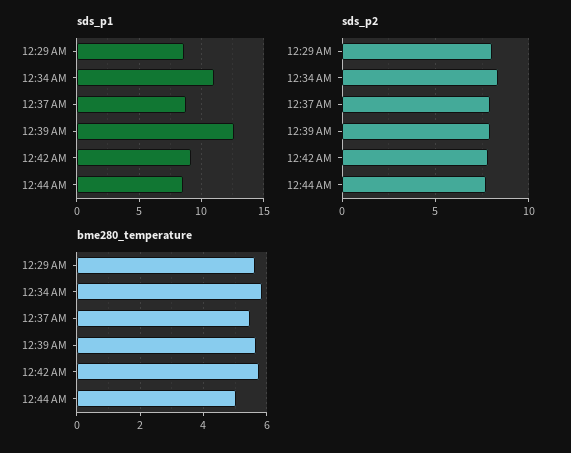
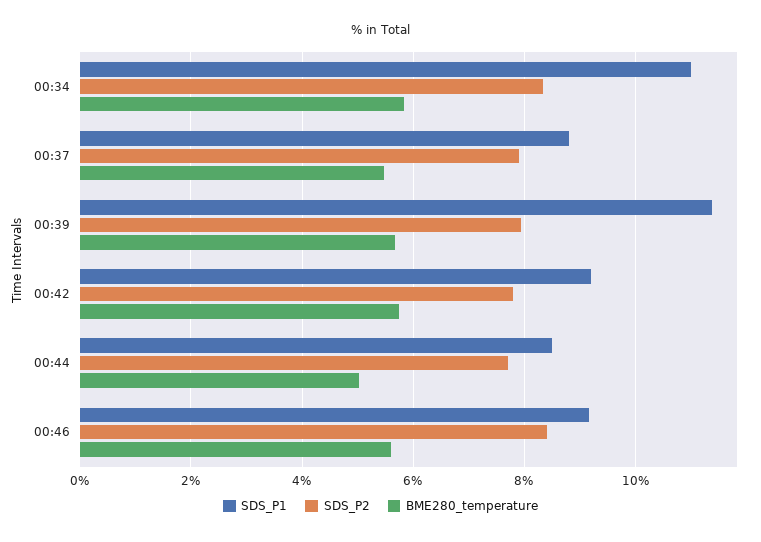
sds_p1, 12:29 AM: 8.5 -> none
sds_p1, 12:39 AM: 12.5 -> 11.4
sds_p2, 12:29 AM: 8 -> none
bme280_temperature, 12:29 AM: 5.6 -> none
sds_p1, 00:46: none -> 9.2
sds_p2, 00:46: none -> 8.4
bme280_temperature, 00:46: none -> 5.6

